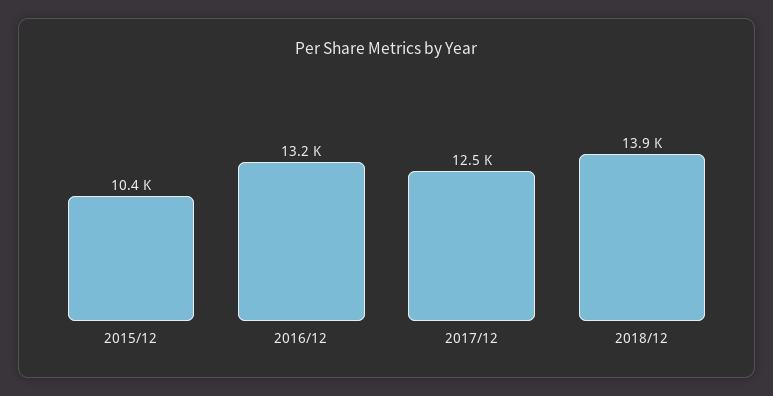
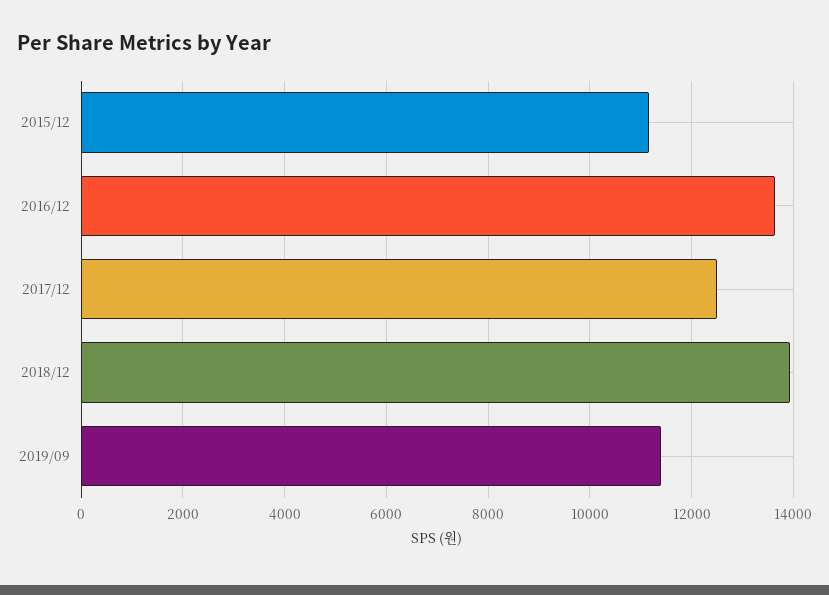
2015/12: 10400 -> 11200
2016/12: 13200 -> 13600
2019/09: none -> 11400

